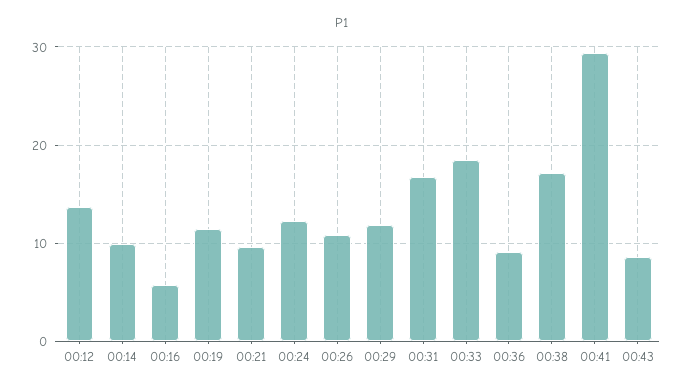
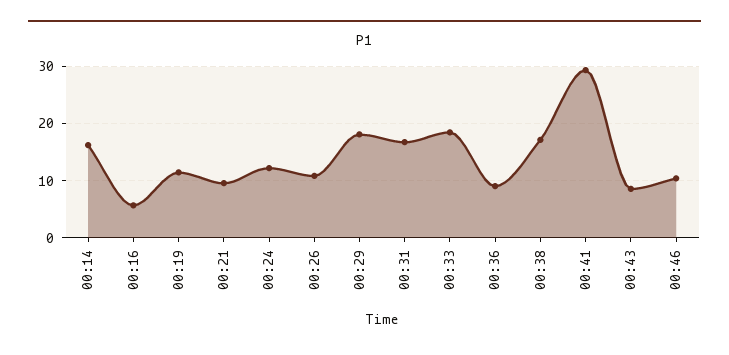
00:12: 14 -> none
00:14: 10 -> 16
00:29: 12 -> 18
00:46: none -> 10

